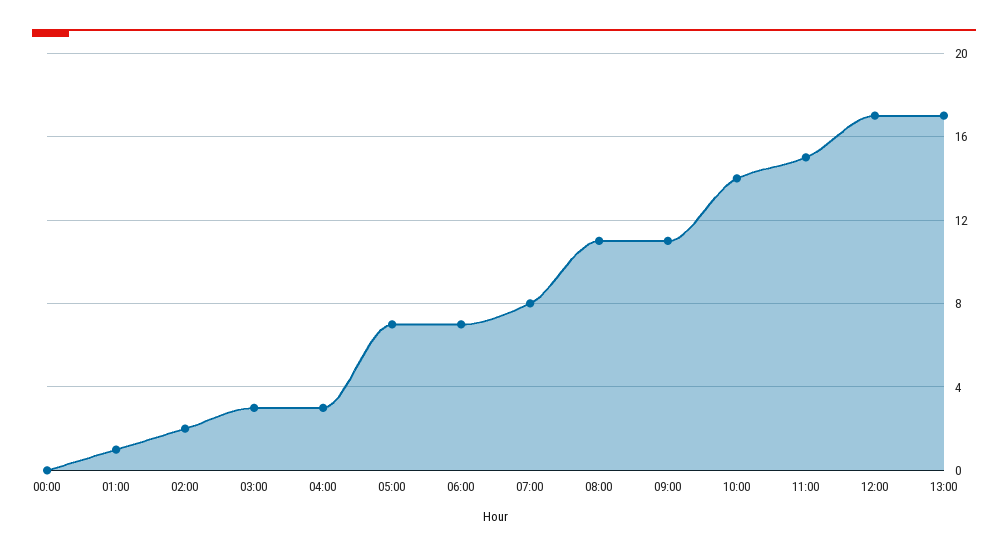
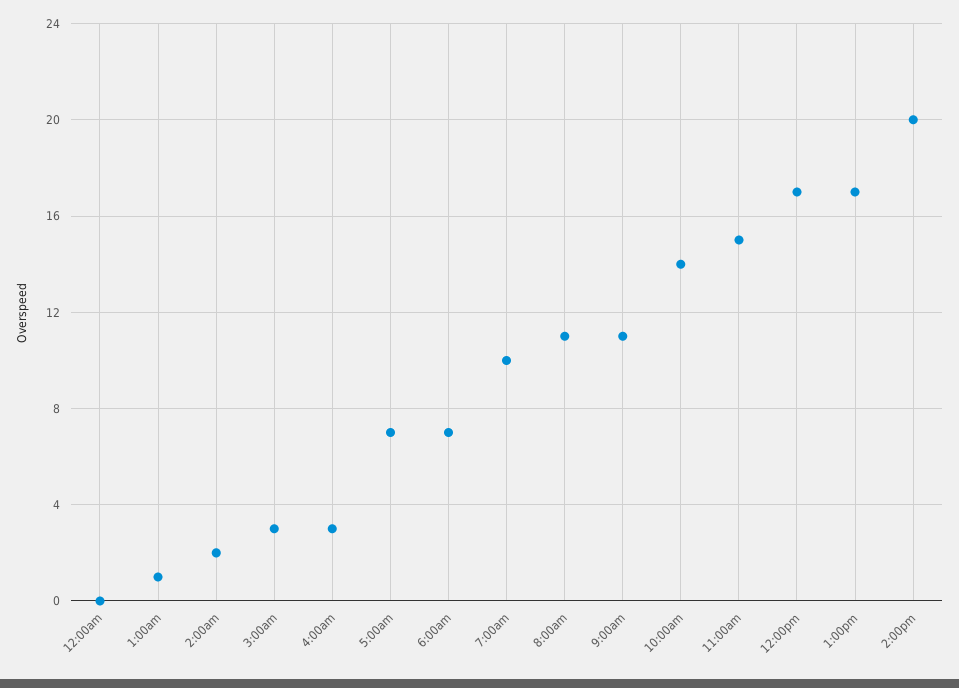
07:00: 8 -> 10
2:00pm: none -> 20

